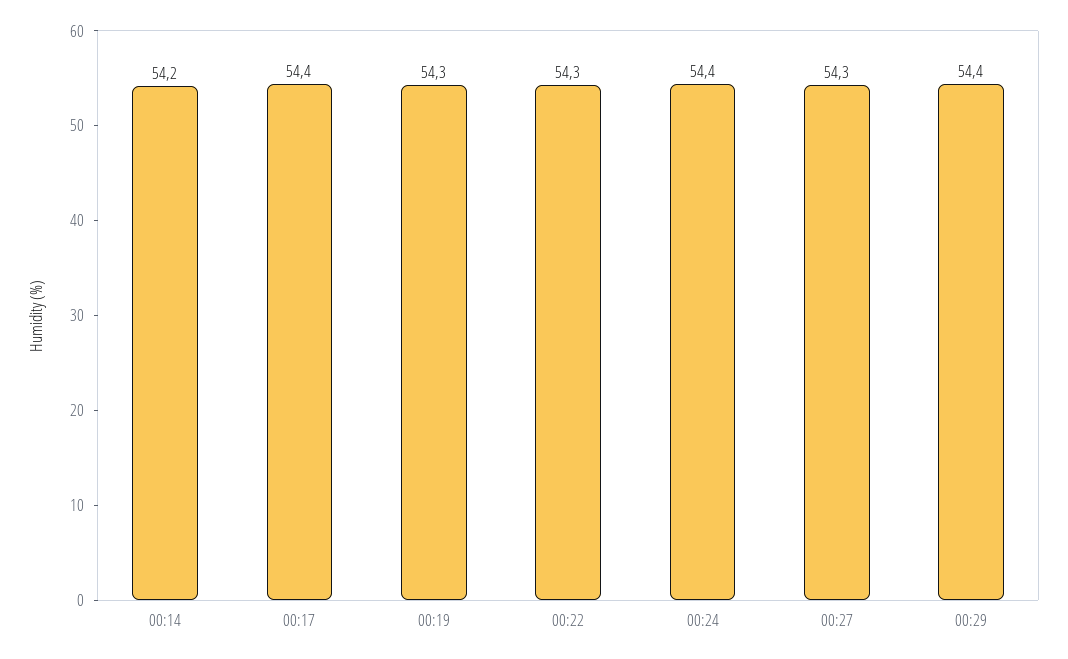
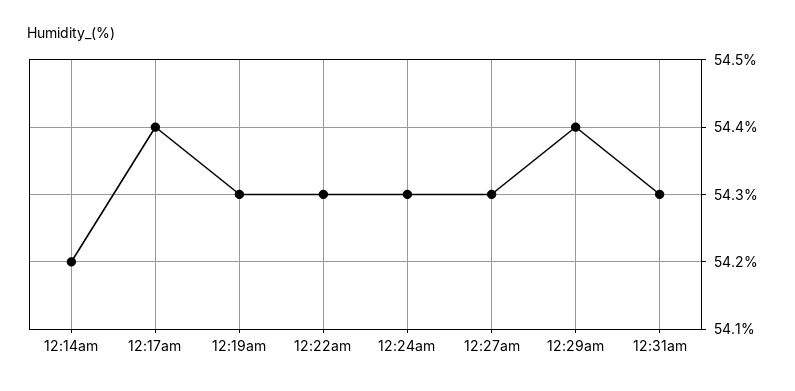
00:24: 54.4 -> 54.3
12:31am: none -> 54.3

